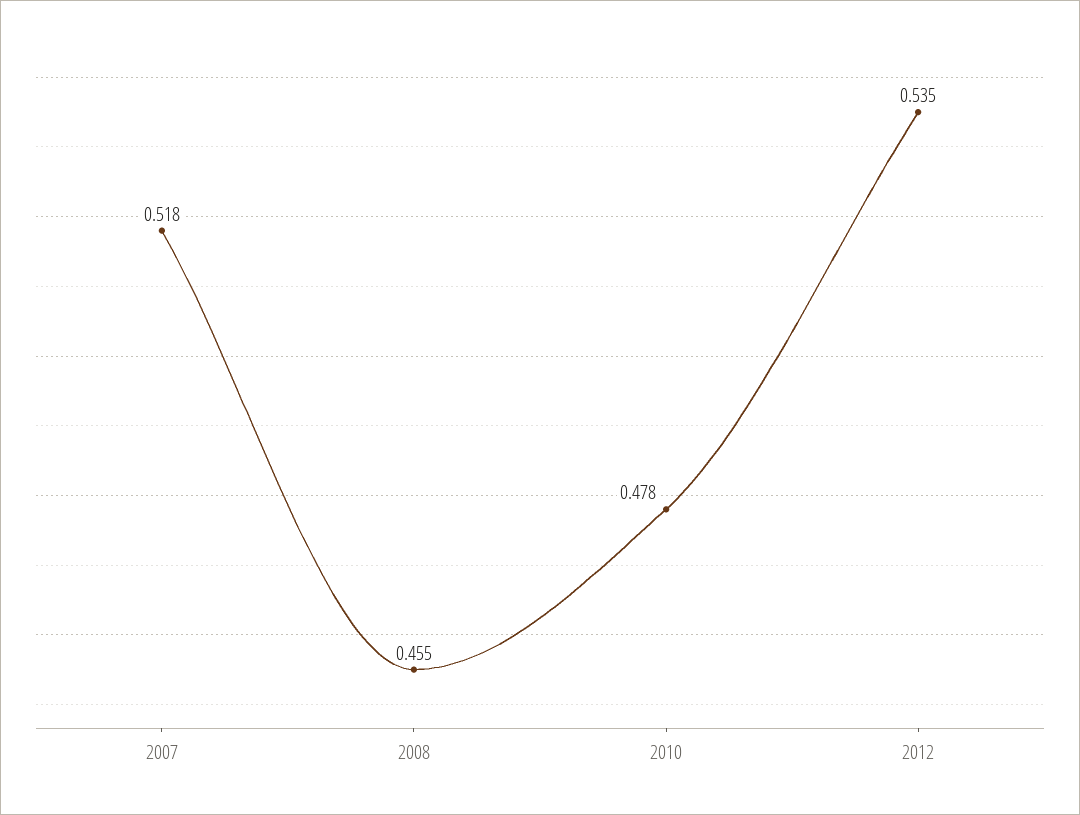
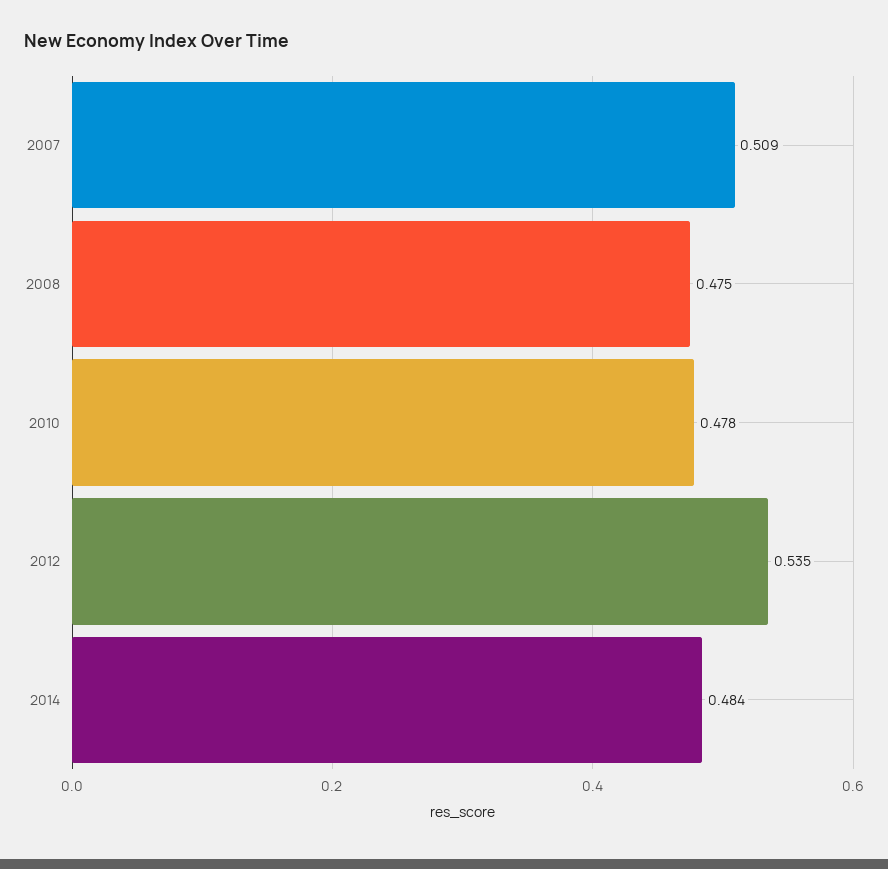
2007: 0.518 -> 0.509
2008: 0.455 -> 0.475
2014: none -> 0.484

